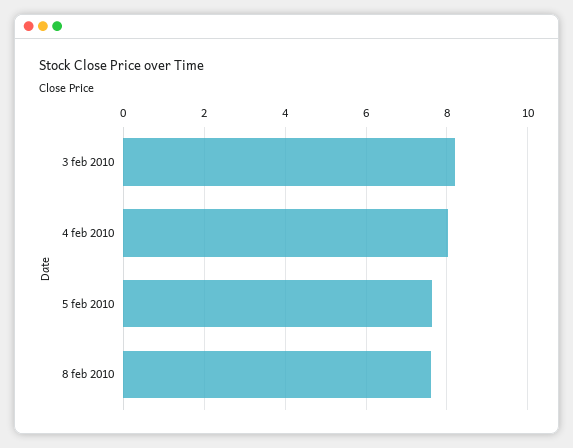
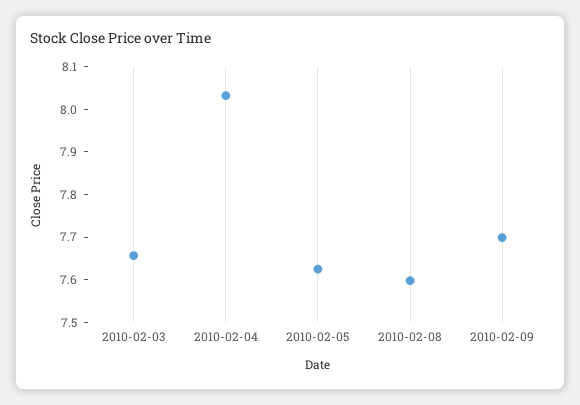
3 feb 2010: 8.2 -> 7.66
2010-02-09: none -> 7.7

